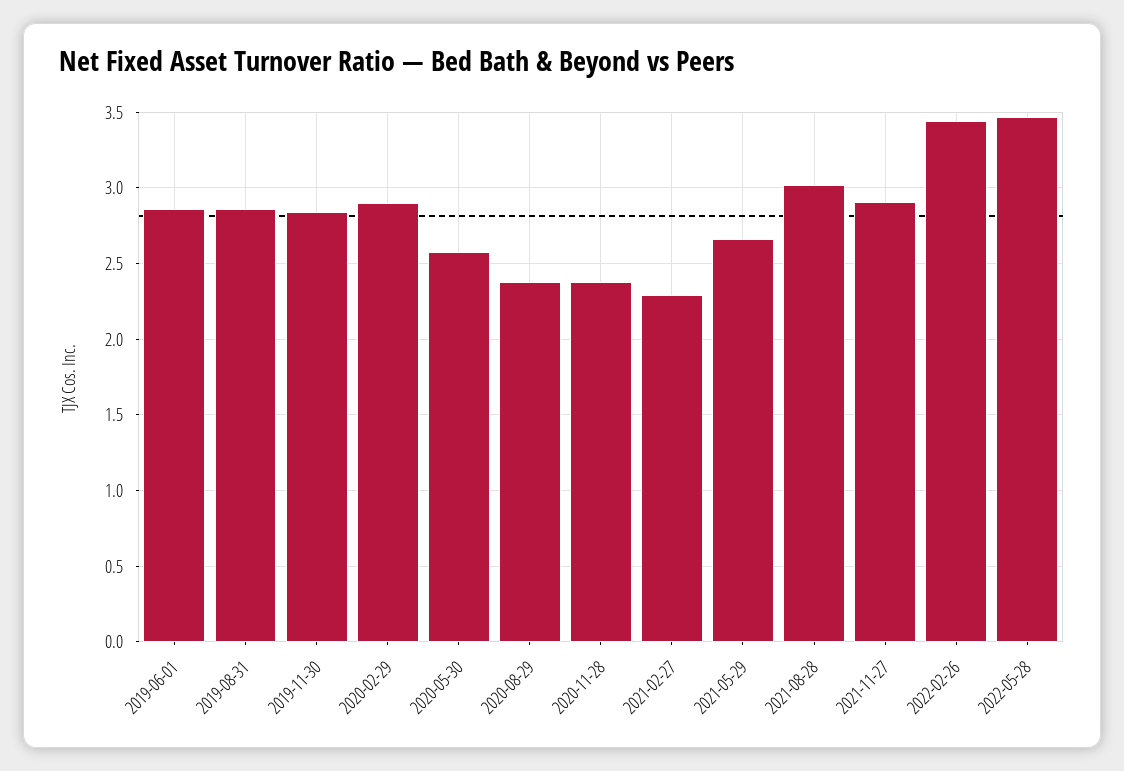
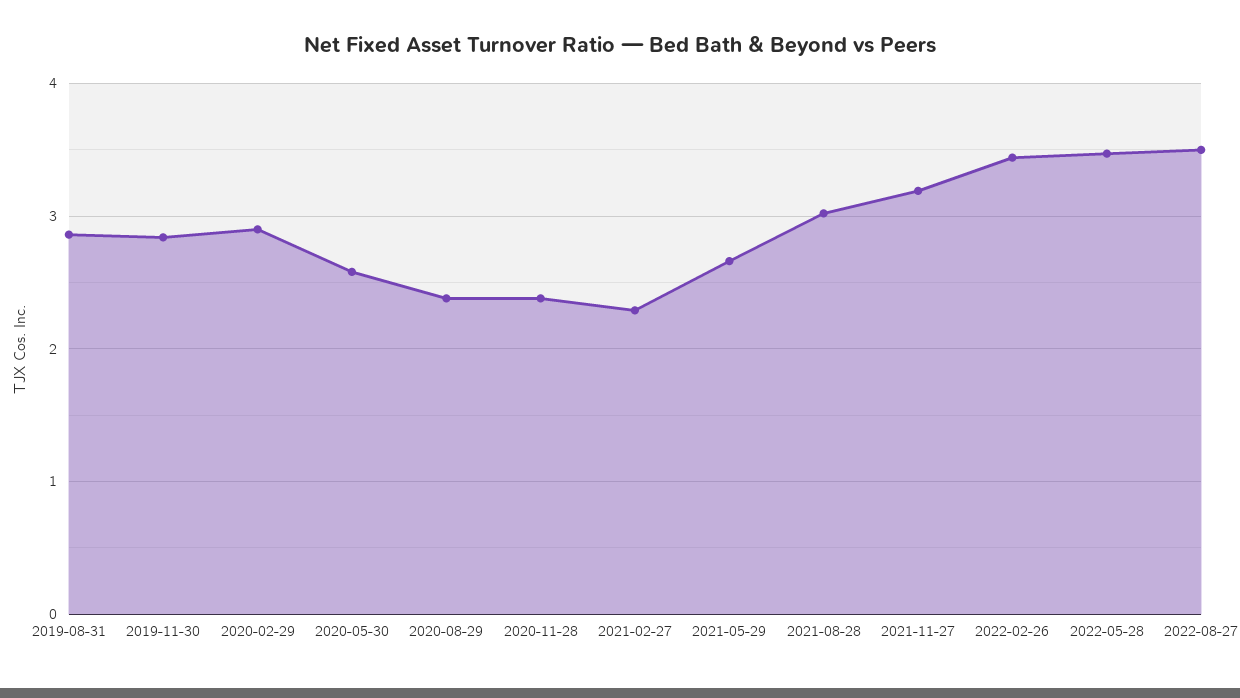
2019-06-01: 2.85 -> none
2021-11-27: 2.9 -> 3.2
2022-08-27: none -> 3.5

